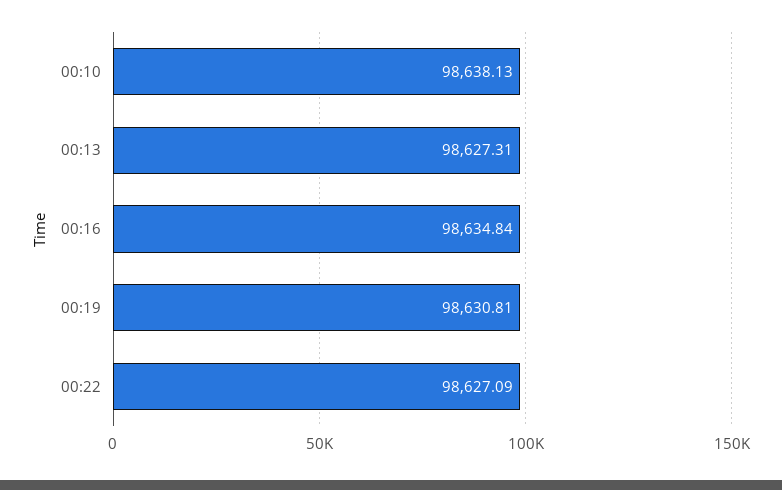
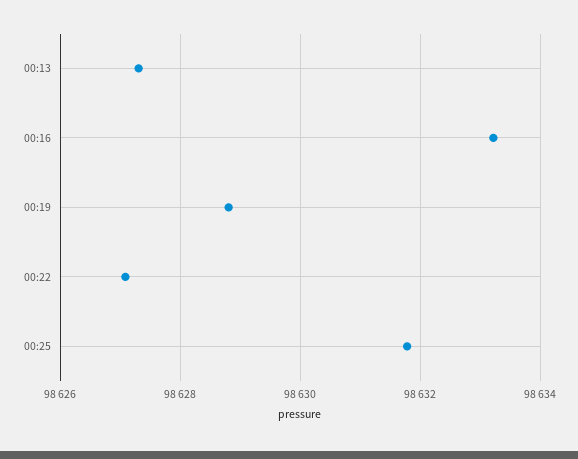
00:10: 98638.13 -> none
00:16: 98634.84 -> 98633.2
00:19: 98630.81 -> 98628.8
00:25: none -> 98631.8

